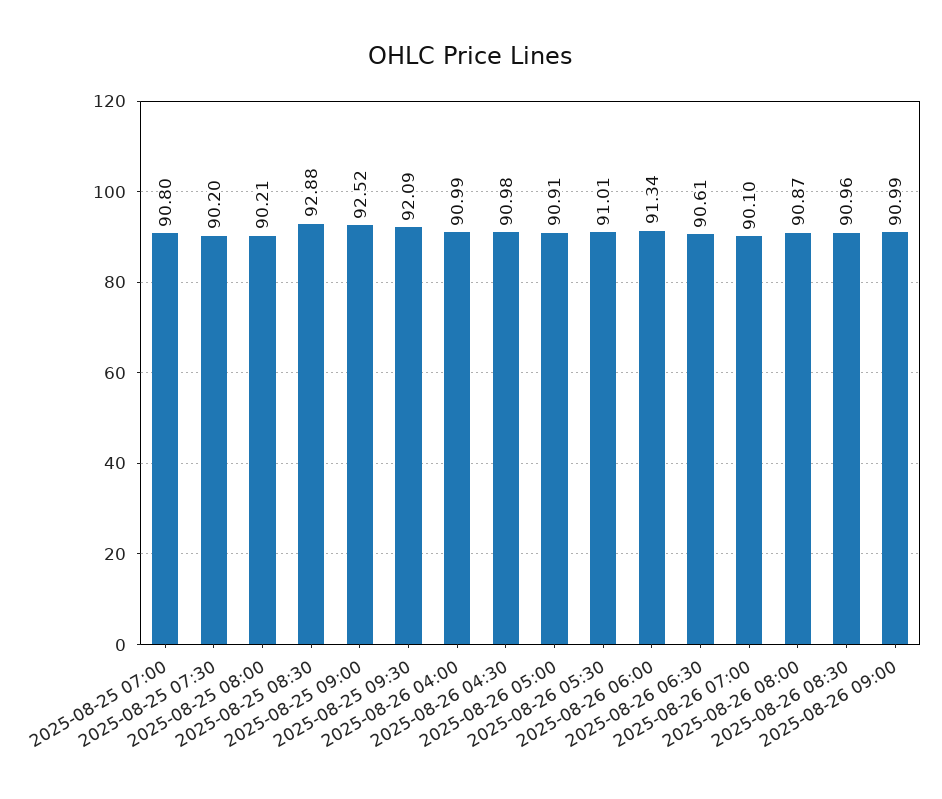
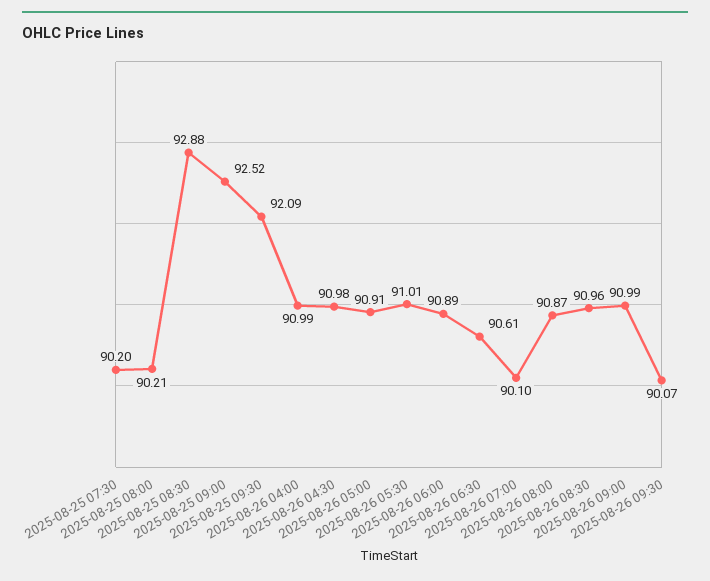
2025-08-25 07:00: 90.8 -> none
2025-08-26 06:00: 91.34 -> 90.89
2025-08-26 09:30: none -> 90.07

